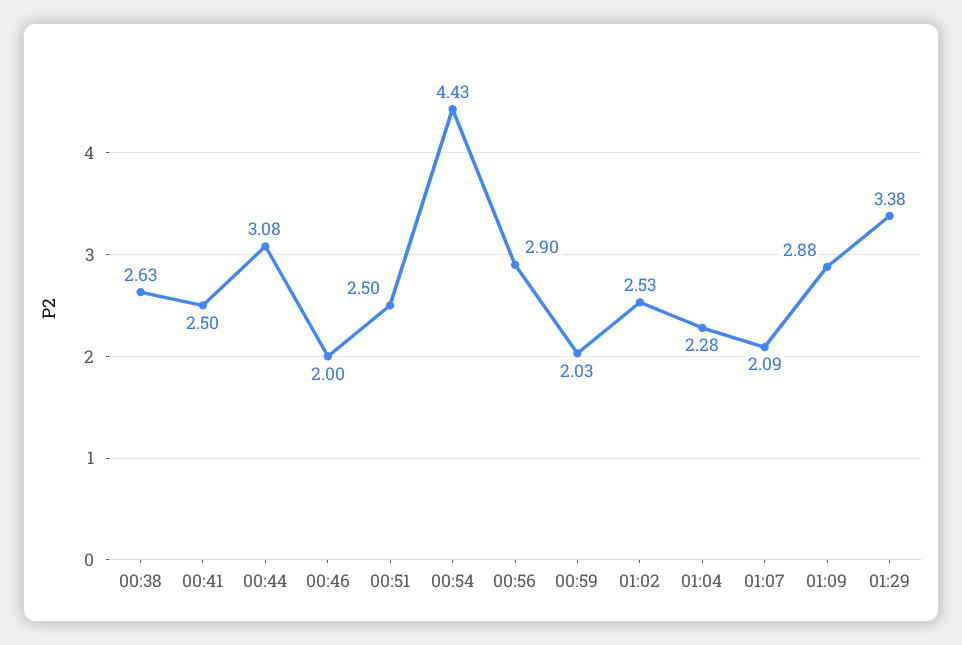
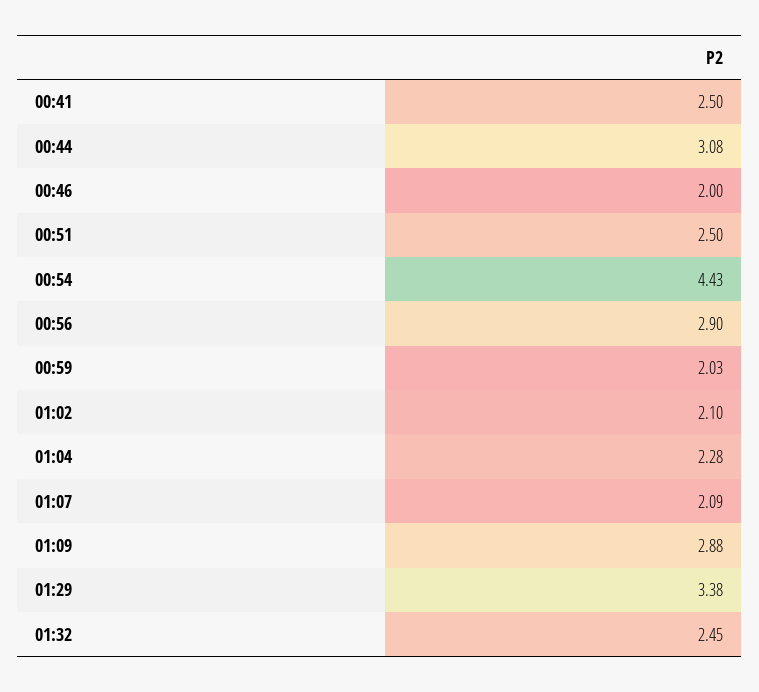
00:38: 2.63 -> none
01:02: 2.53 -> 2.1
01:32: none -> 2.45

